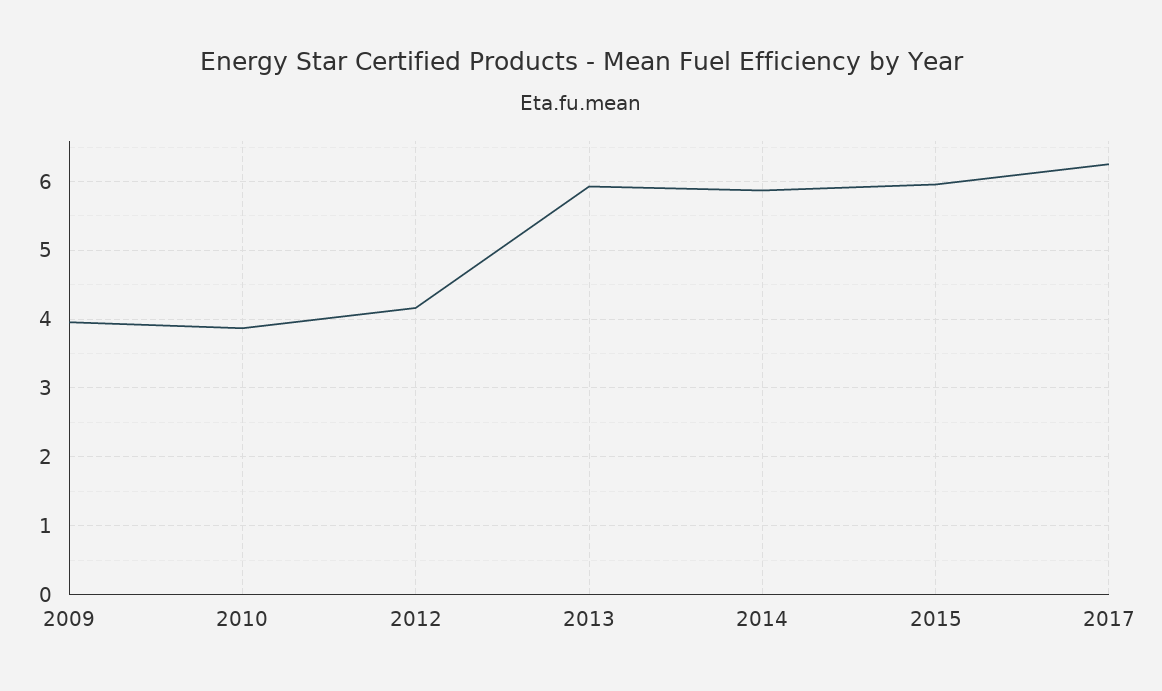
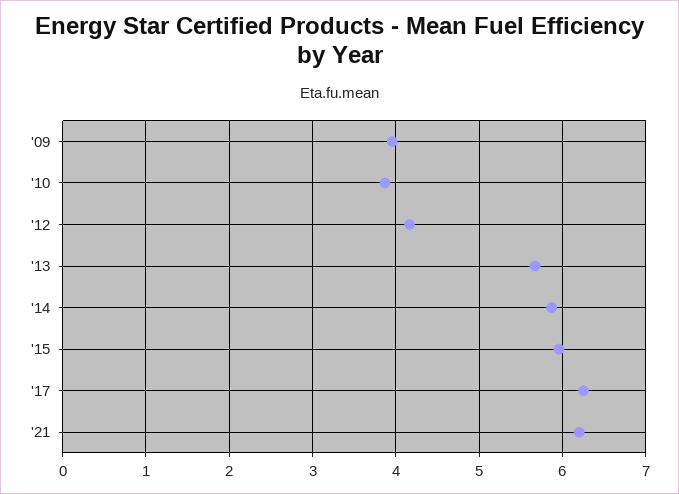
2013: 5.9 -> 5.7
'21: none -> 6.2

